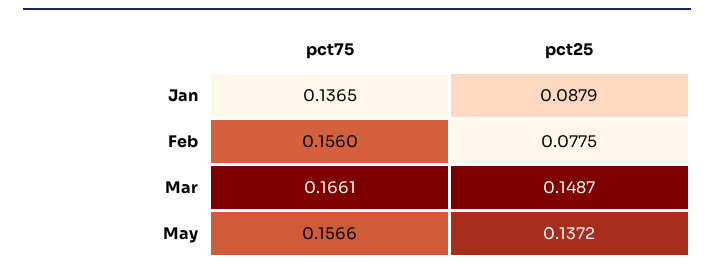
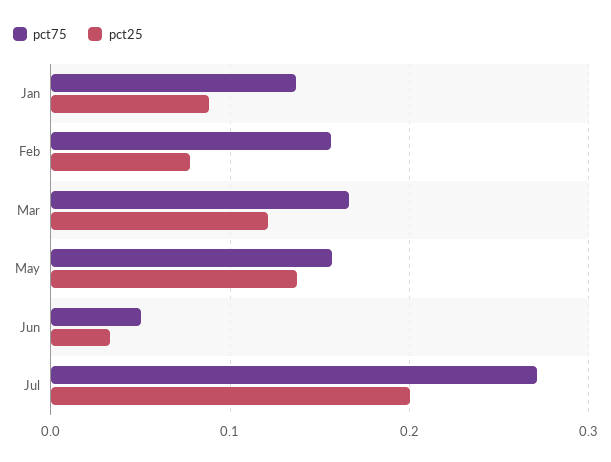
pct25, Mar: 0.1487 -> 0.12
pct75, Jun: none -> 0.05
pct25, Jun: none -> 0.03
pct75, Jul: none -> 0.27
pct25, Jul: none -> 0.2

